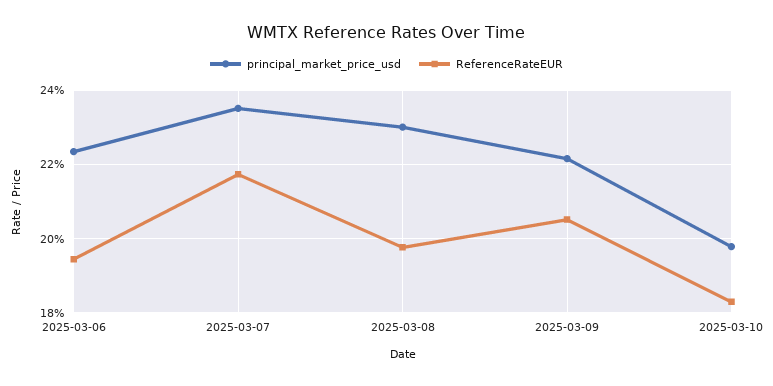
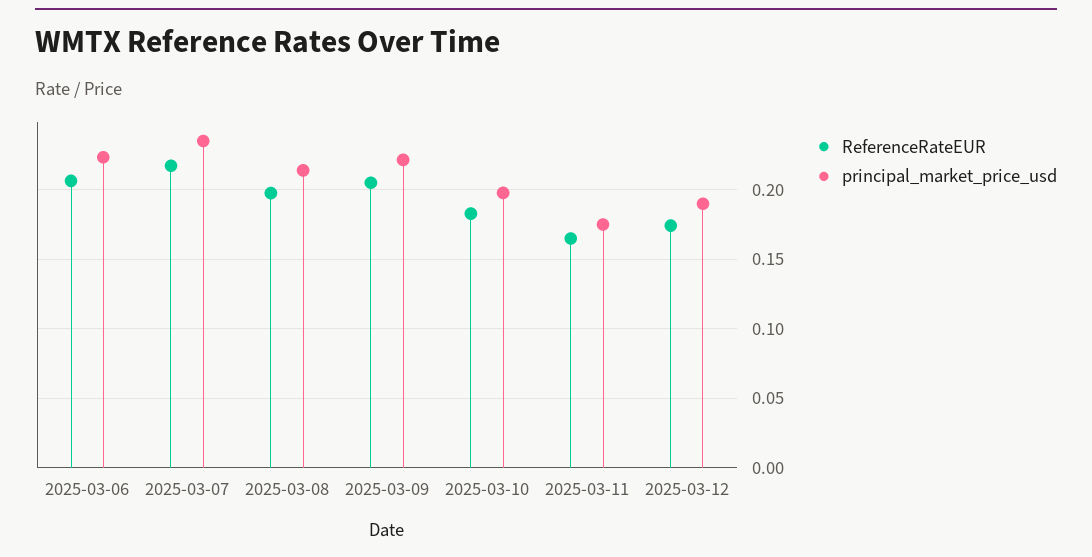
ReferenceRateEUR, 2025-03-06: 0.194 -> 0.205
principal_market_price_usd, 2025-03-08: 0.23 -> 0.215
ReferenceRateEUR, 2025-03-11: none -> 0.165
principal_market_price_usd, 2025-03-11: none -> 0.175
ReferenceRateEUR, 2025-03-12: none -> 0.175
principal_market_price_usd, 2025-03-12: none -> 0.19

